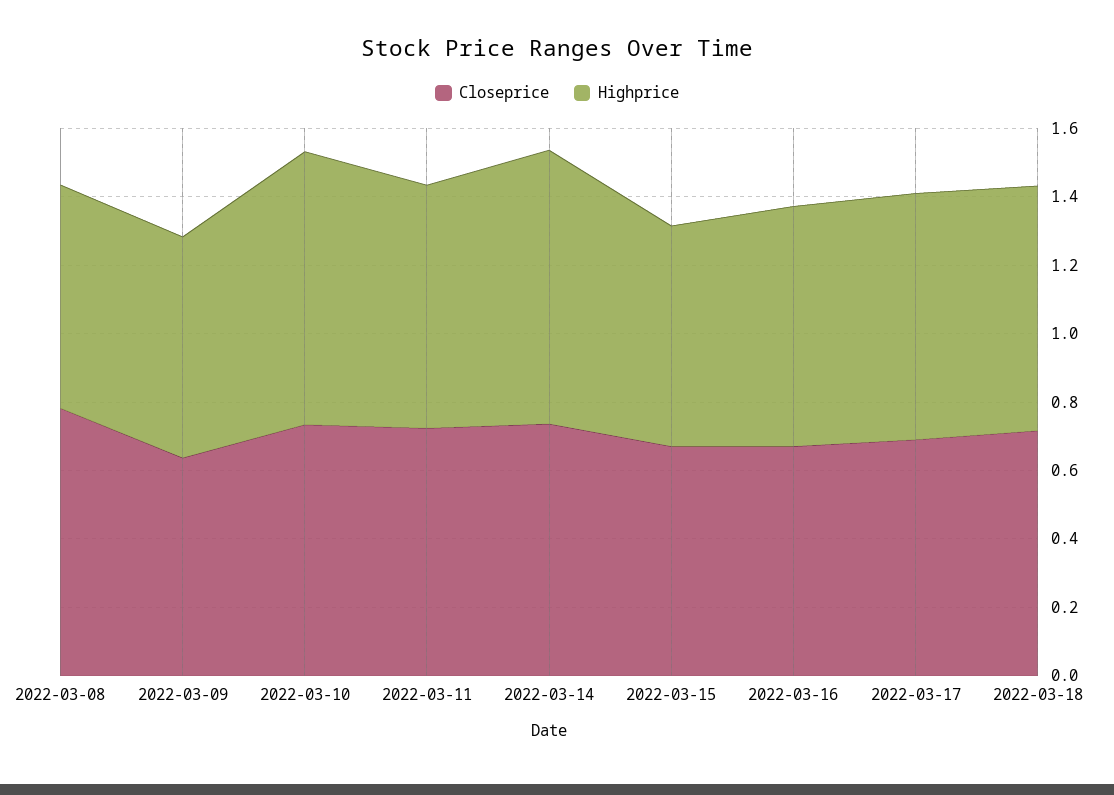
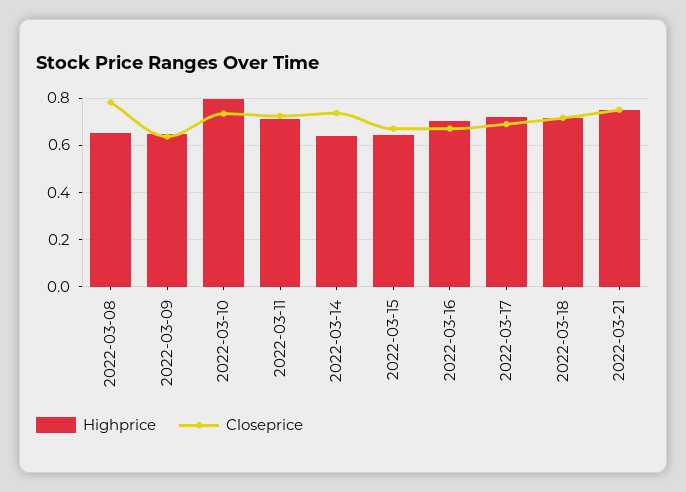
Highprice, 2022-03-14: 0.8 -> 0.65
Highprice, 2022-03-21: none -> 0.75
Closeprice, 2022-03-21: none -> 0.75

